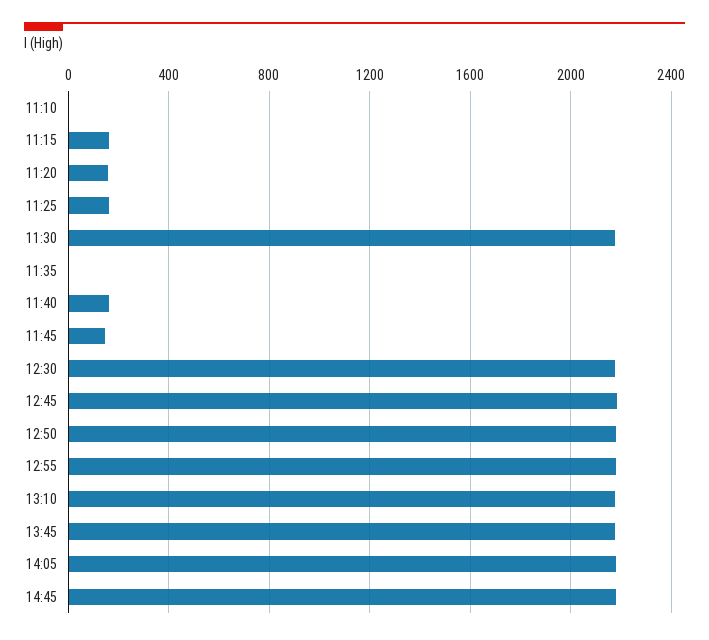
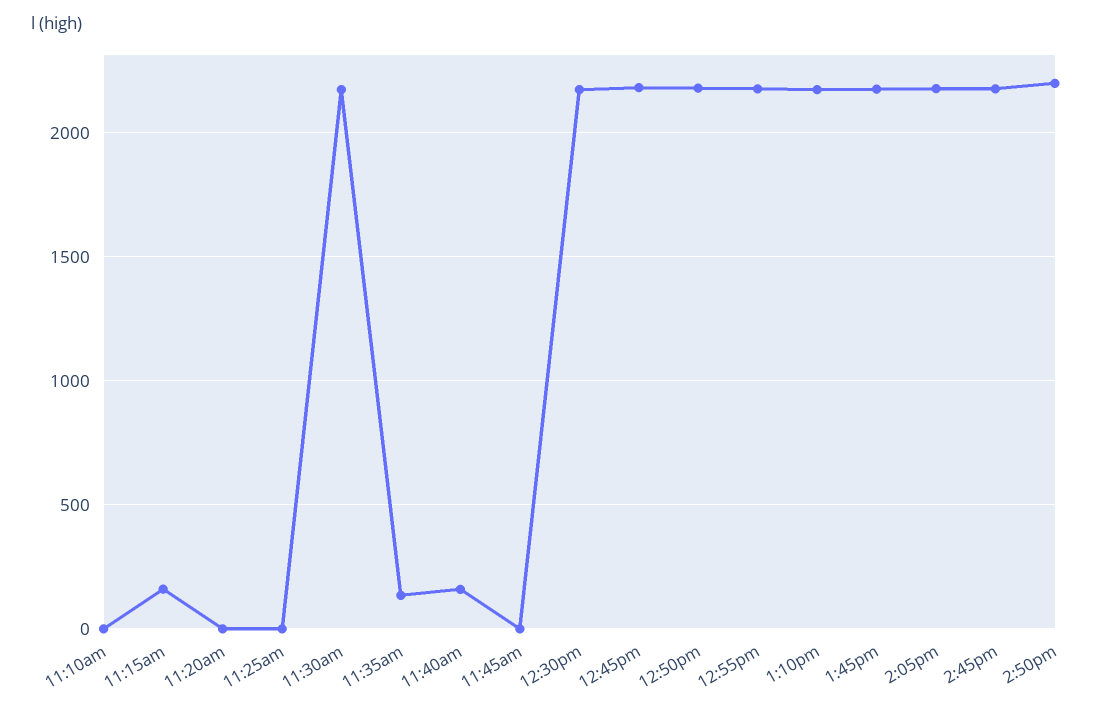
11:20: 150 -> 0
11:25: 150 -> 0
11:35: 0 -> 150
11:45: 150 -> 0
2:50pm: none -> 2200

